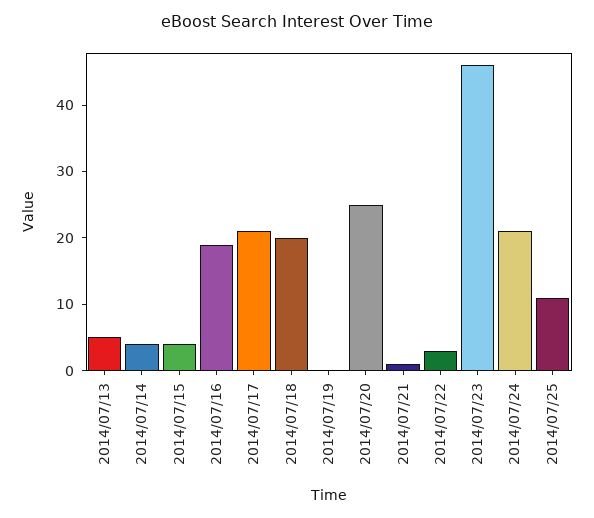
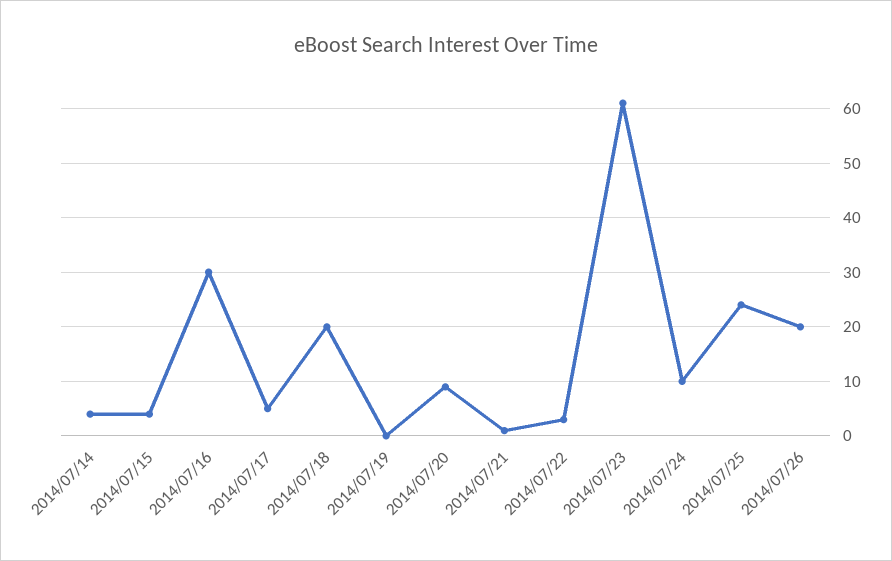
2014/07/13: 5 -> none
2014/07/16: 20 -> 30
2014/07/17: 20 -> 5
2014/07/20: 25 -> 10
2014/07/23: 45 -> 60
2014/07/24: 20 -> 10
2014/07/25: 10 -> 25
2014/07/26: none -> 20

